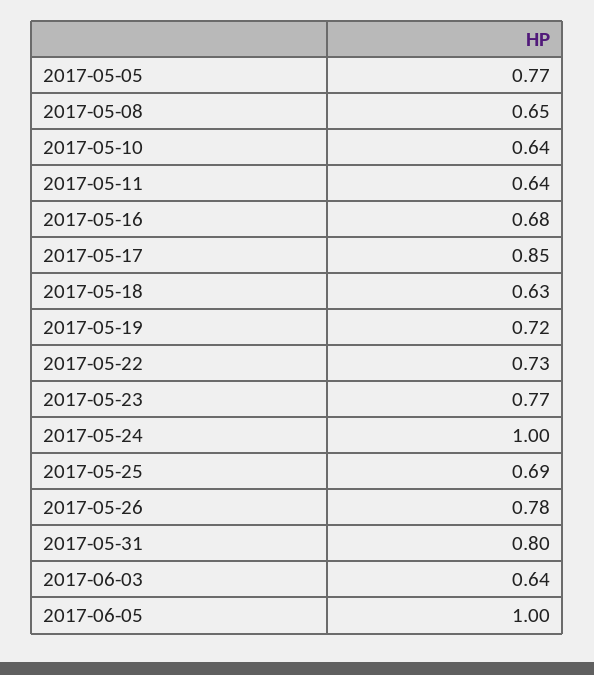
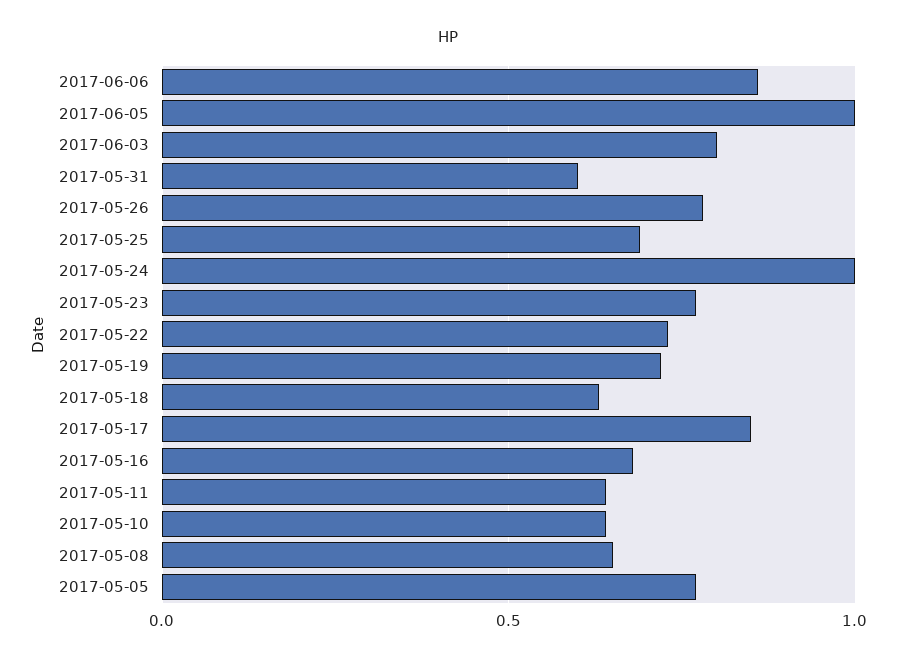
2017-05-31: 0.8 -> 0.6
2017-06-03: 0.64 -> 0.8
2017-06-06: none -> 0.85

